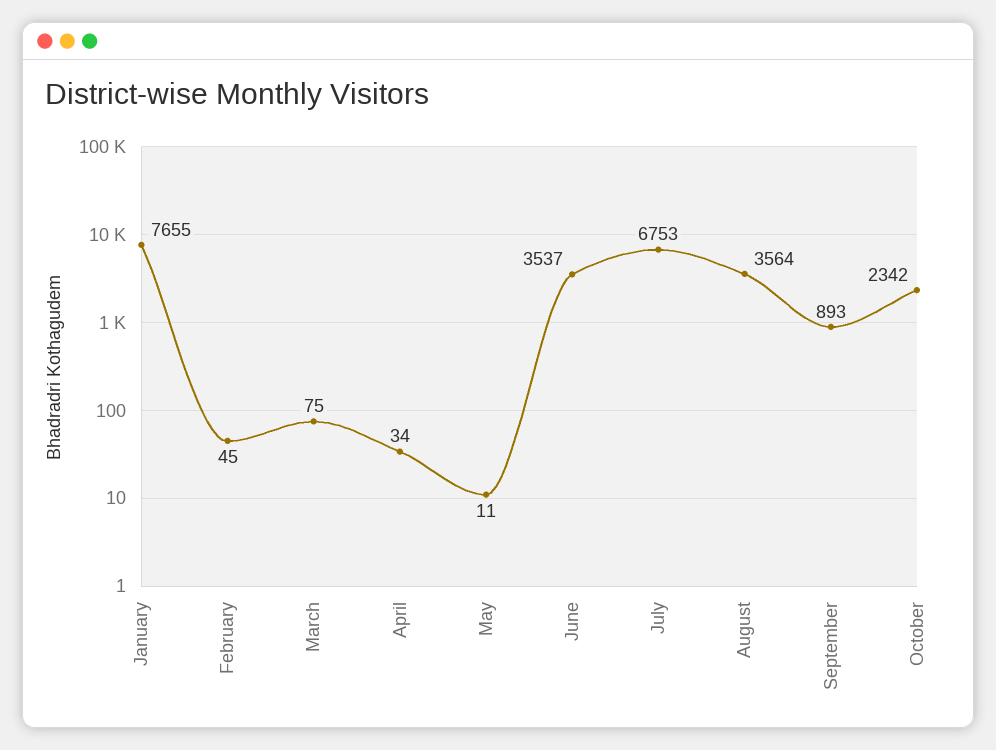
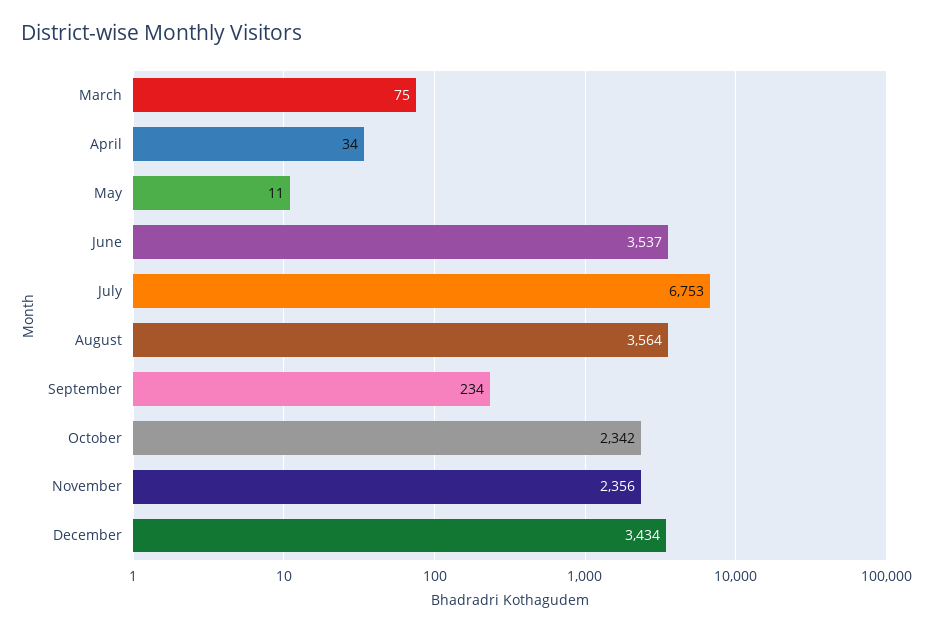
January: 7655 -> none
February: 45 -> none
September: 893 -> 234
November: none -> 2356
December: none -> 3434

